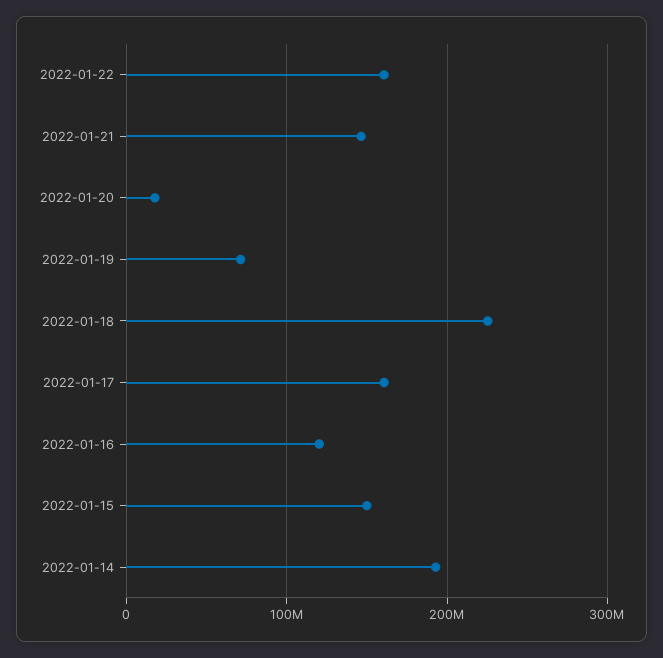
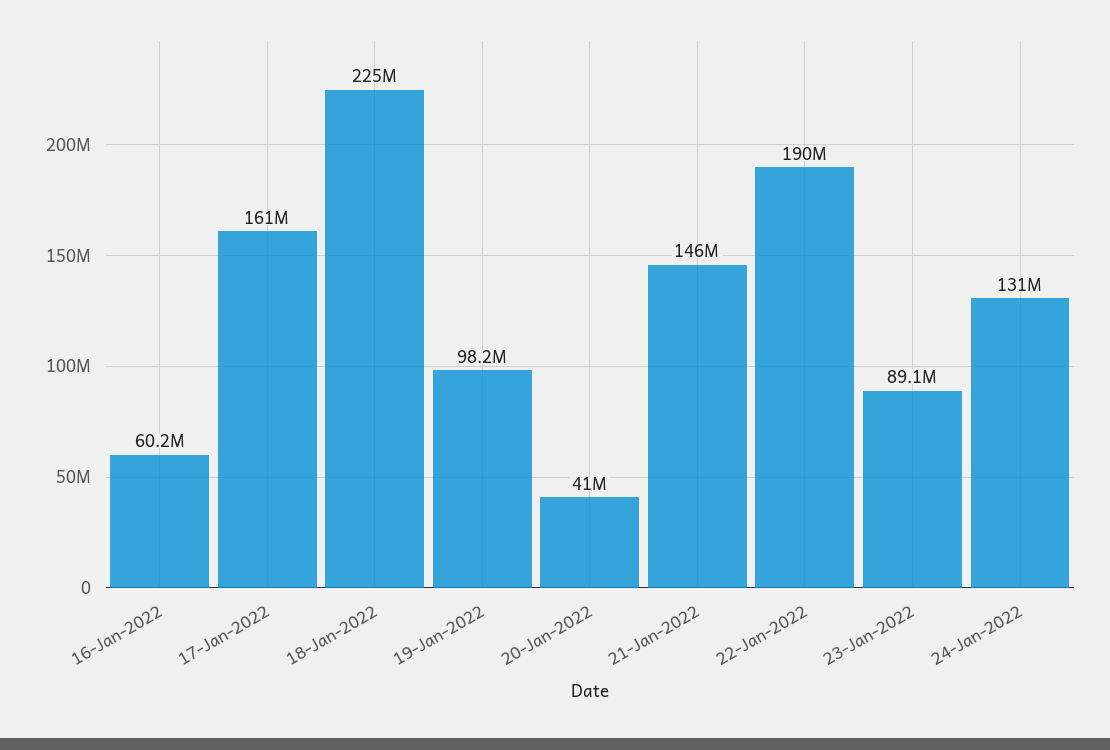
2022-01-22: 160000000 -> 190000000
2022-01-20: 20000000 -> 41000000
2022-01-19: 70000000 -> 98200000
2022-01-16: 120000000 -> 60200000
2022-01-15: 150000000 -> none
2022-01-14: 190000000 -> none
23-Jan-2022: none -> 89100000
24-Jan-2022: none -> 131000000

